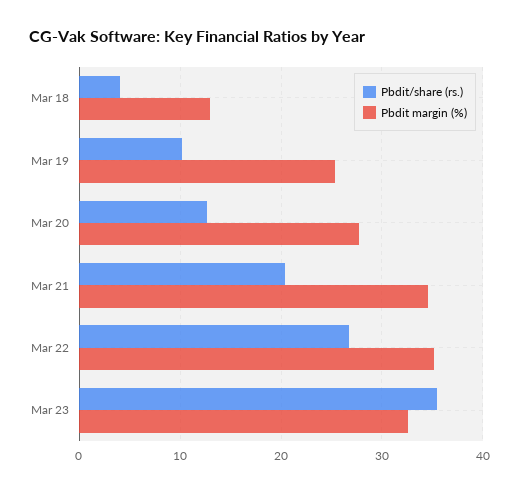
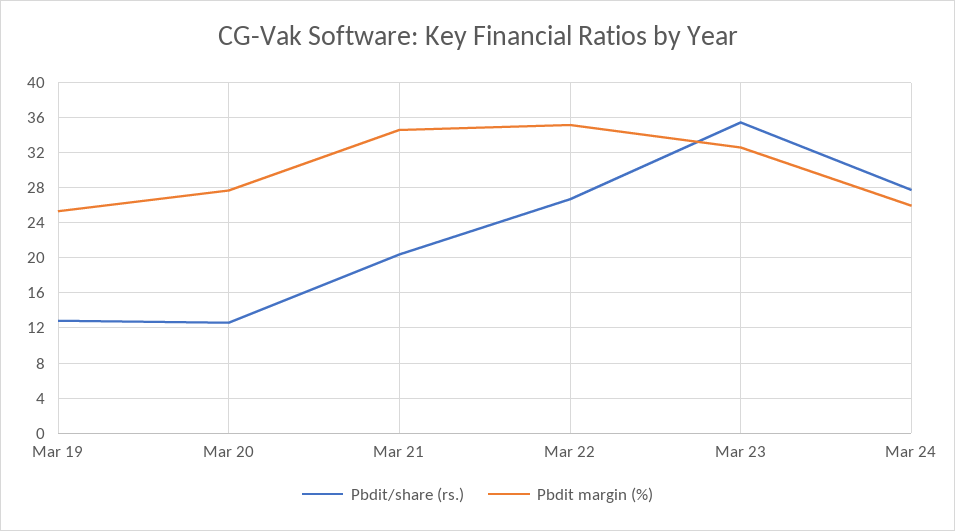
Pbdit/share (rs.), Mar 18: 4 -> none
Pbdit margin (%), Mar 18: 13 -> none
Pbdit/share (rs.), Mar 19: 10 -> 13
Pbdit/share (rs.), Mar 24: none -> 28
Pbdit margin (%), Mar 24: none -> 26

